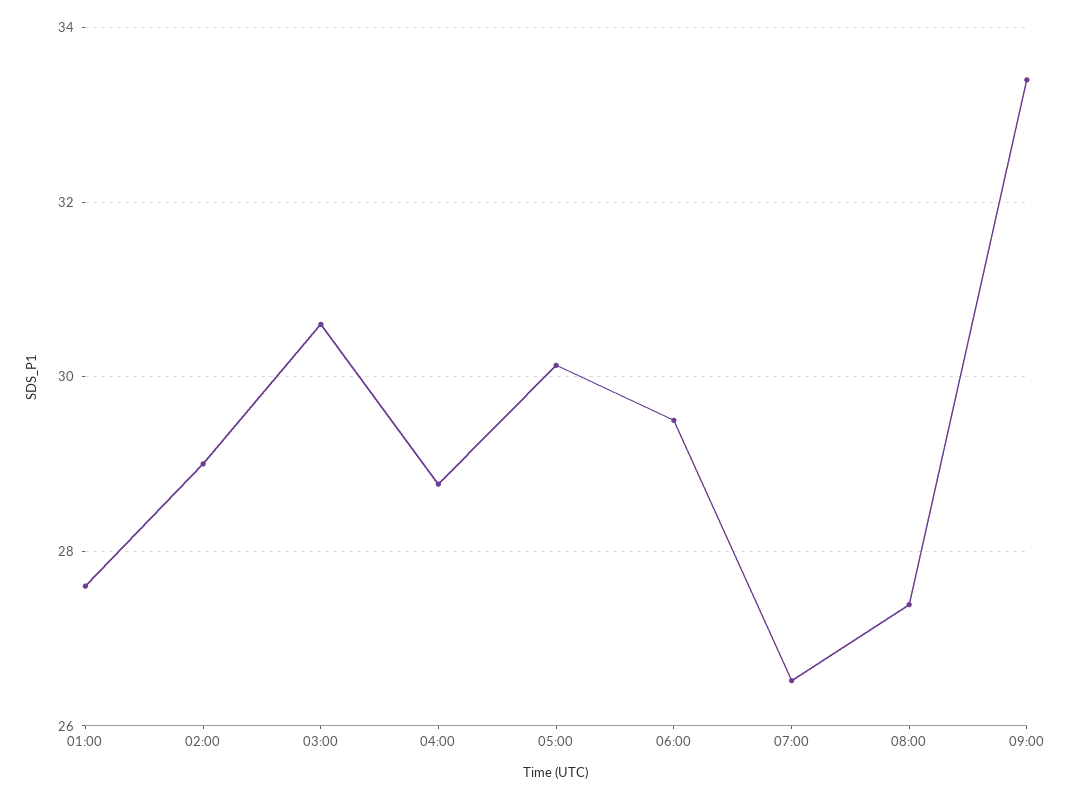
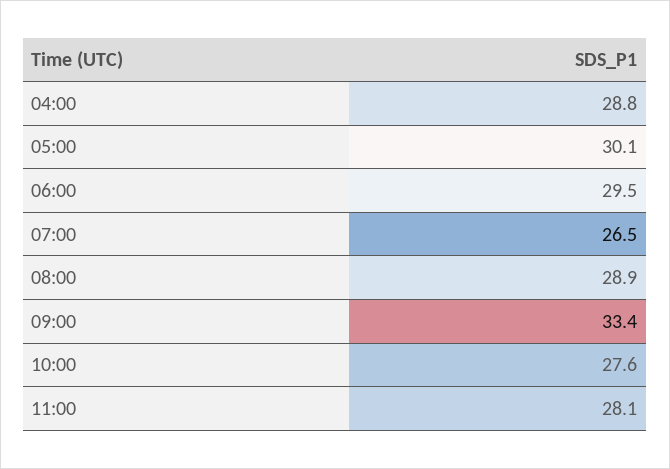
01:00: 27.6 -> none
02:00: 29 -> none
03:00: 30.6 -> none
08:00: 27.4 -> 28.9
10:00: none -> 27.6
11:00: none -> 28.1

